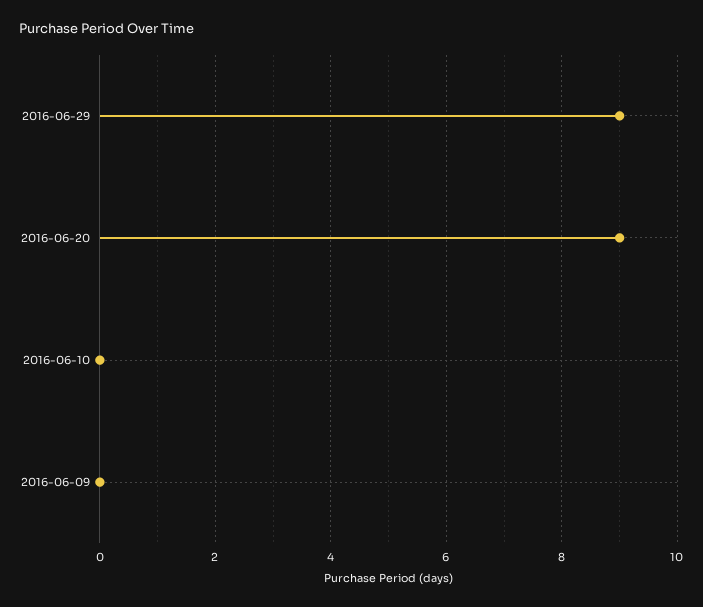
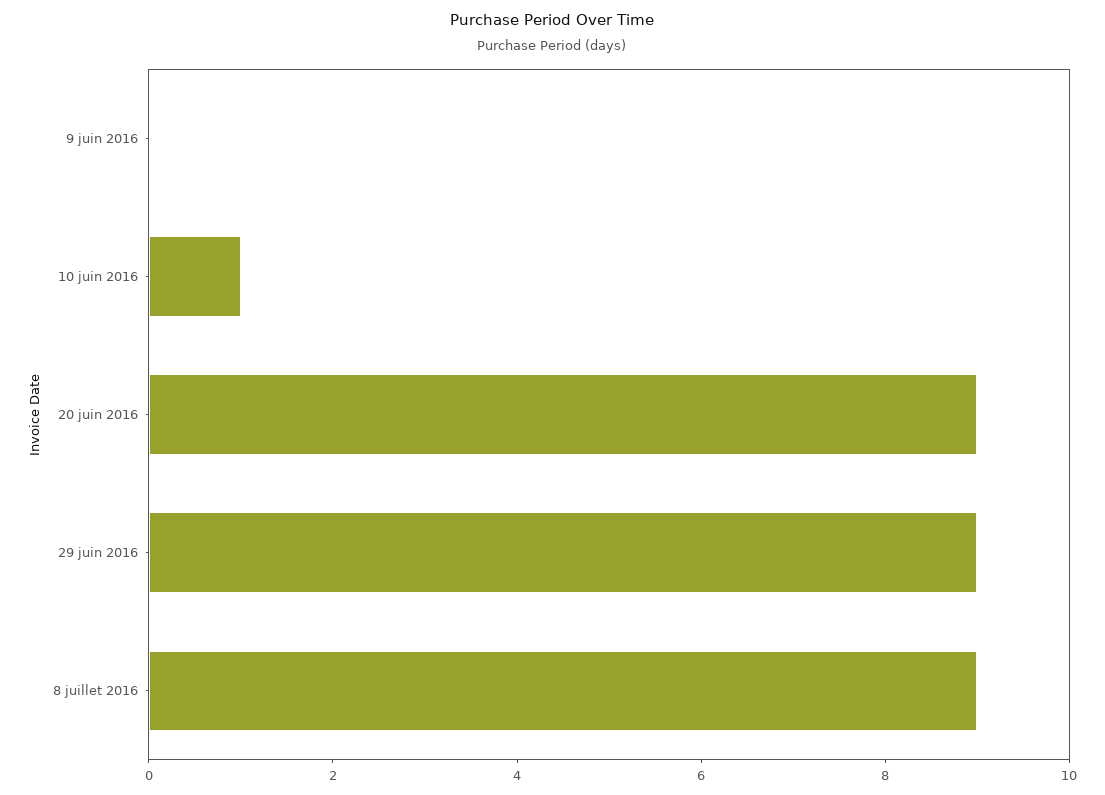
2016-06-10: 0 -> 1
8 juillet 2016: none -> 9

